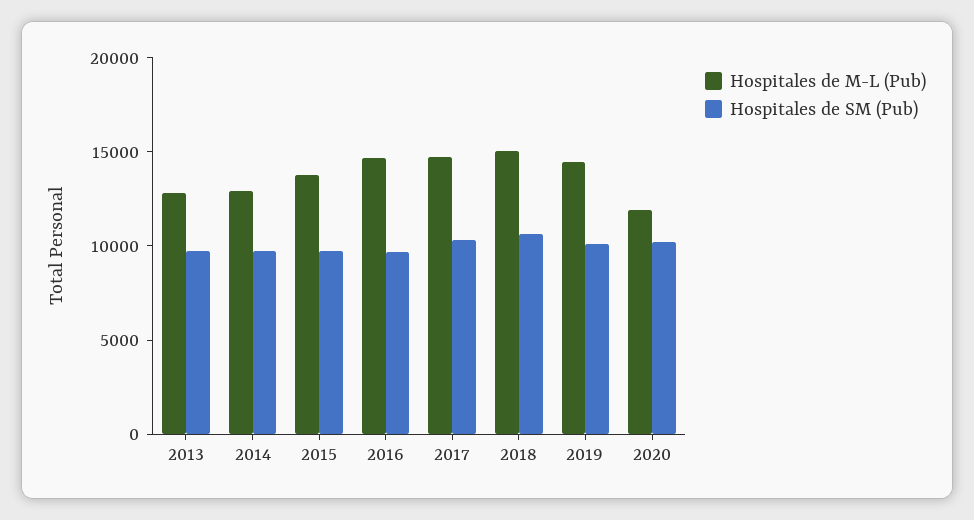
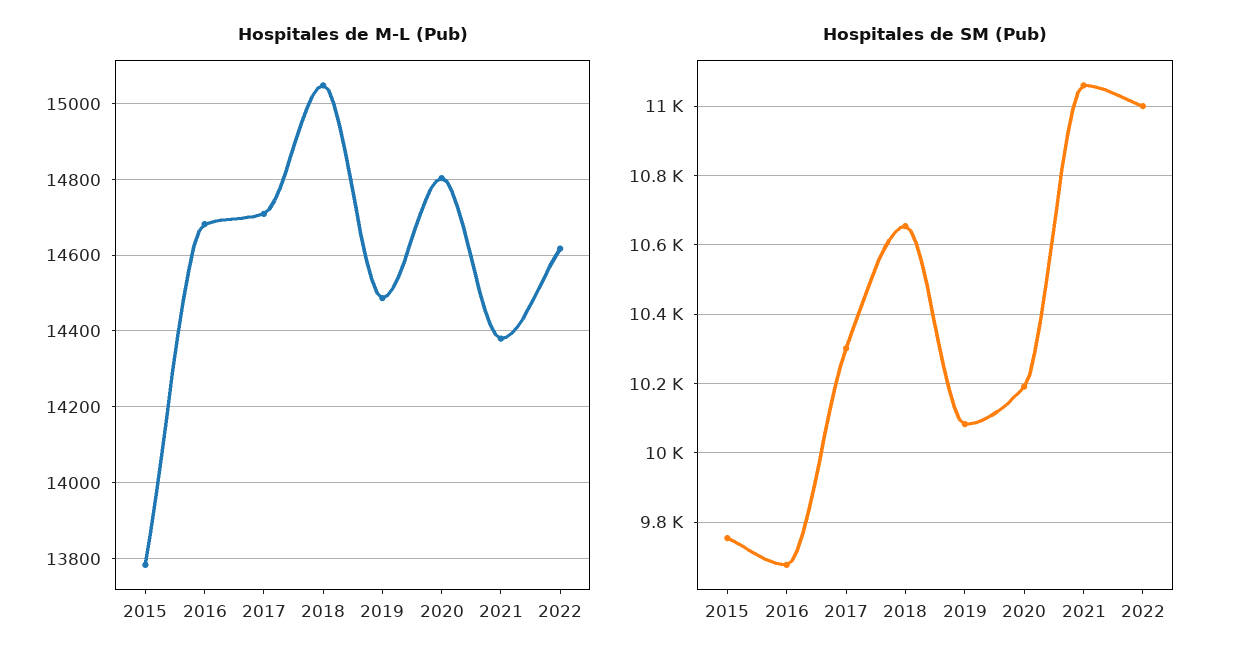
Hospitales de M-L (Pub), 2013: 13000 -> none
Hospitales de SM (Pub), 2013: 10000 -> none
Hospitales de M-L (Pub), 2014: 13000 -> none
Hospitales de SM (Pub), 2014: 10000 -> none
Hospitales de M-L (Pub), 2020: 12000 -> 14800
Hospitales de M-L (Pub), 2021: none -> 14380
Hospitales de M-L (Pub), 2022: none -> 14620
Hospitales de SM (Pub), 2021: none -> 11060
Hospitales de SM (Pub), 2022: none -> 11000

